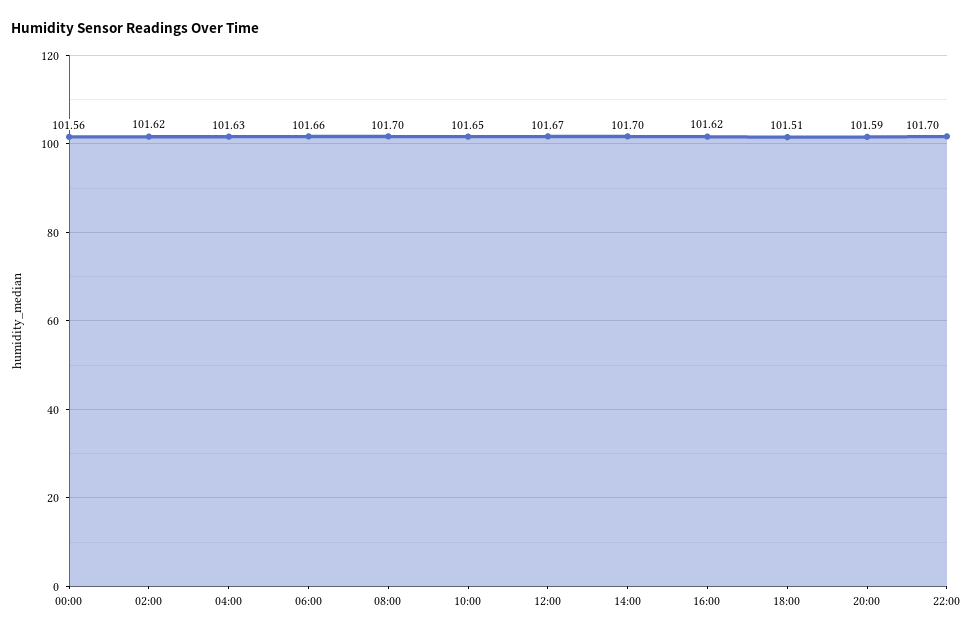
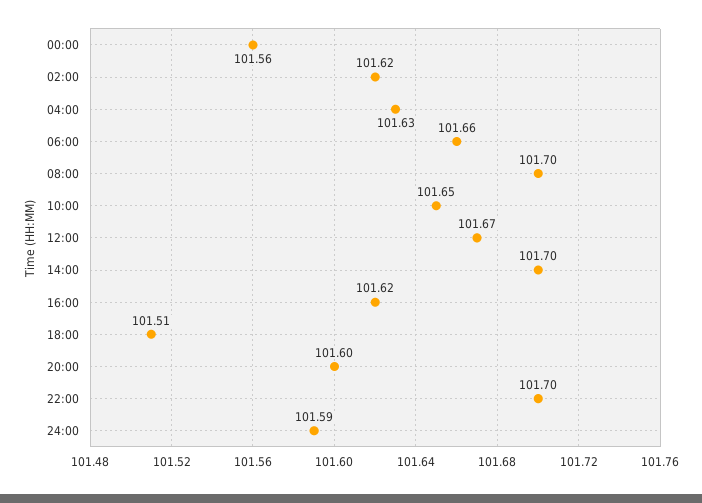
20:00: 101.59 -> 101.6
24:00: none -> 101.59

